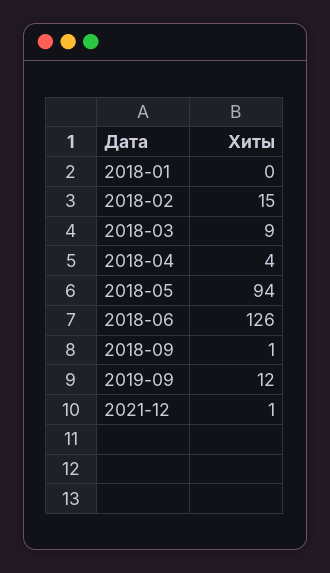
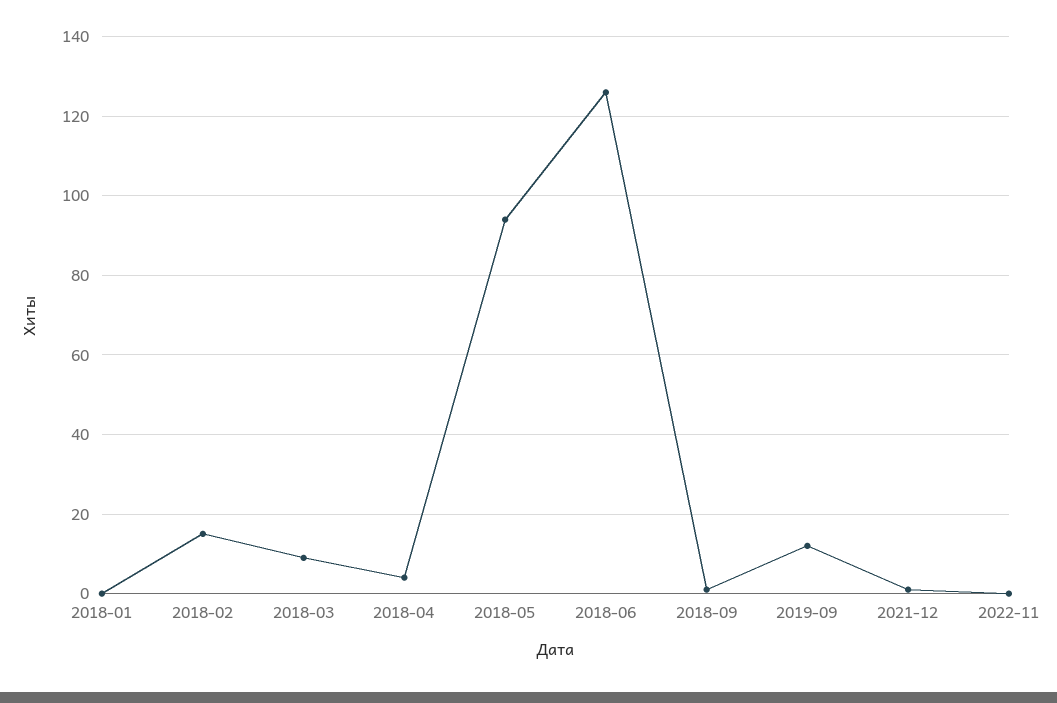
2022-11: none -> 0

